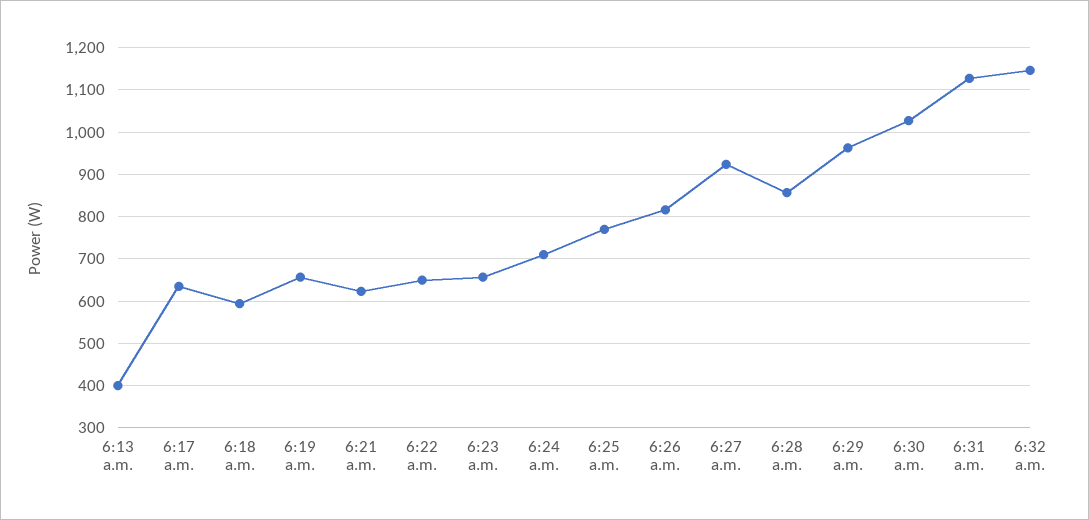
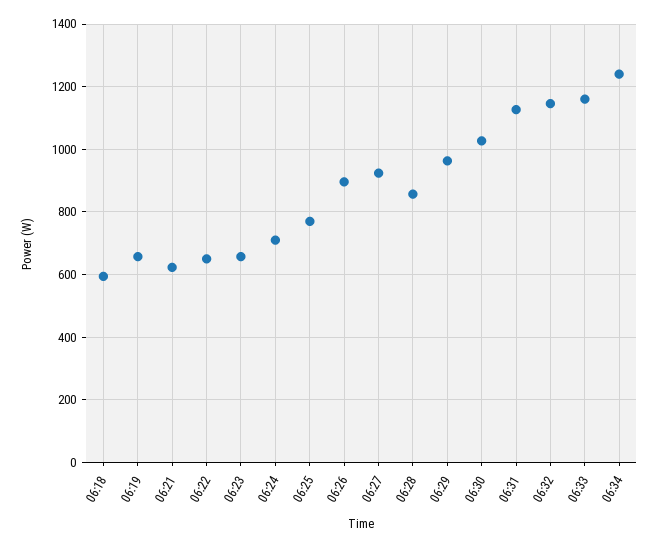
6:13 a.m.: 400 -> none
6:17 a.m.: 640 -> none
6:26 a.m.: 820 -> 900
06:33: none -> 1160
06:34: none -> 1240

